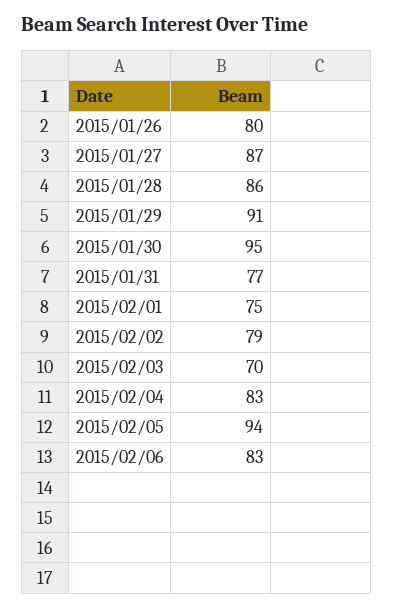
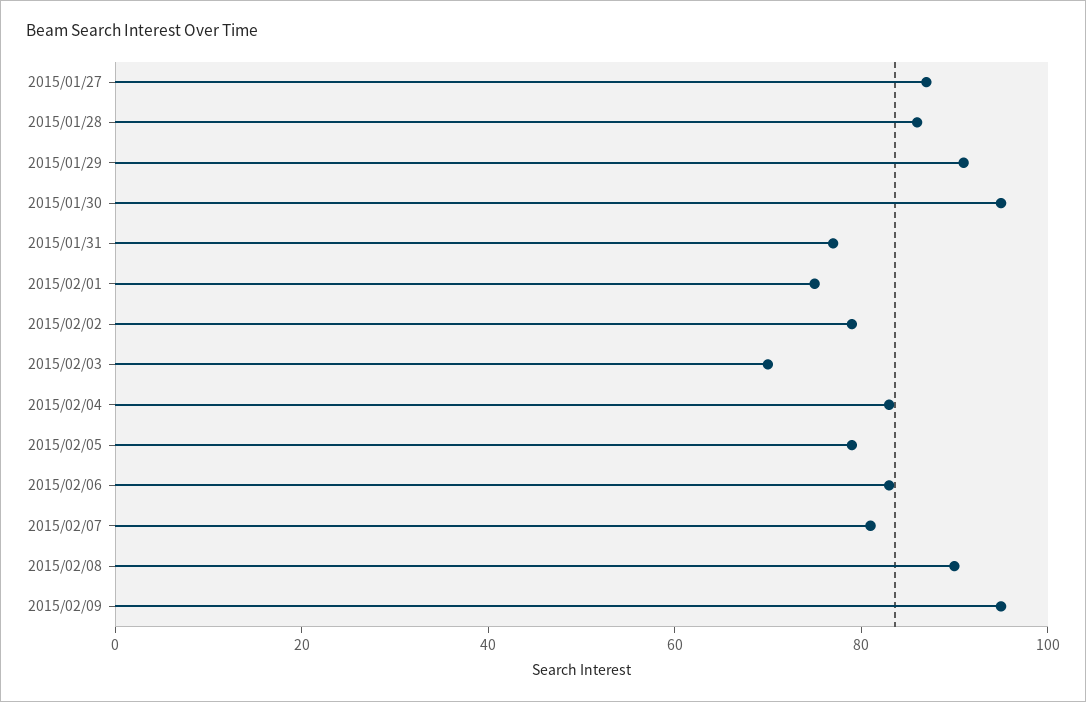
2015/01/26: 80 -> none
2015/02/05: 94 -> 80
2015/02/07: none -> 80
2015/02/08: none -> 90
2015/02/09: none -> 95

